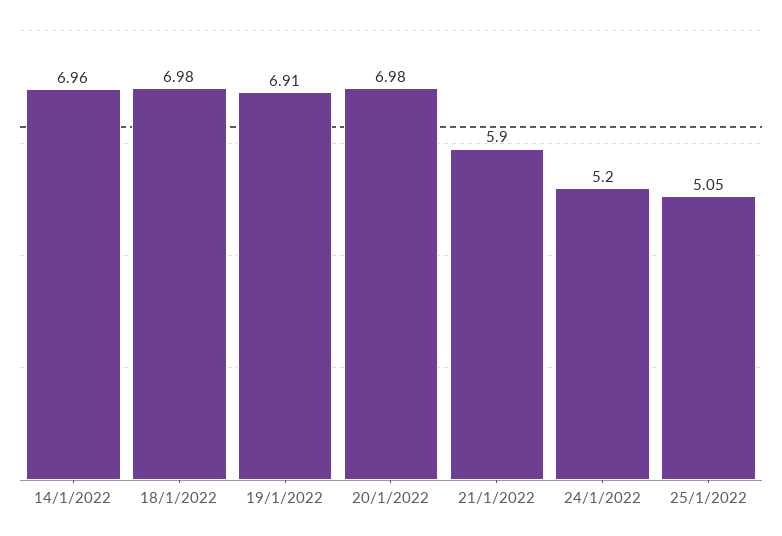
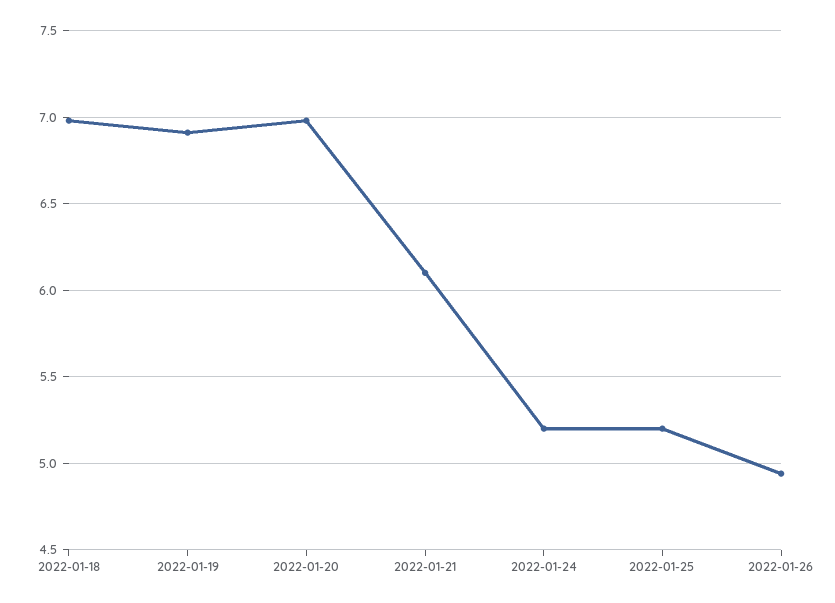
14/1/2022: 6.96 -> none
21/1/2022: 5.9 -> 6.1
25/1/2022: 5.05 -> 5.2
2022-01-26: none -> 4.95

